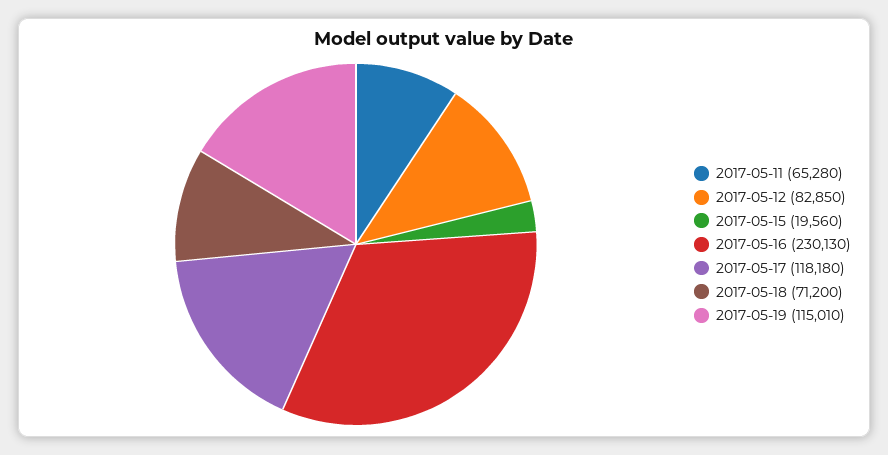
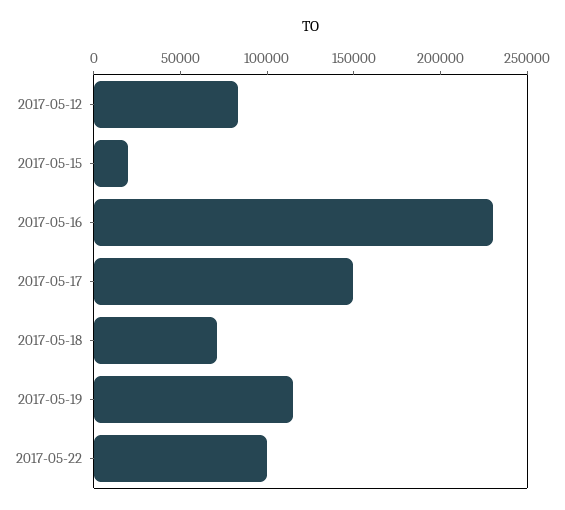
2017-05-11: 65280 -> none
2017-05-17: 118180 -> 150000
2017-05-22: none -> 100000

